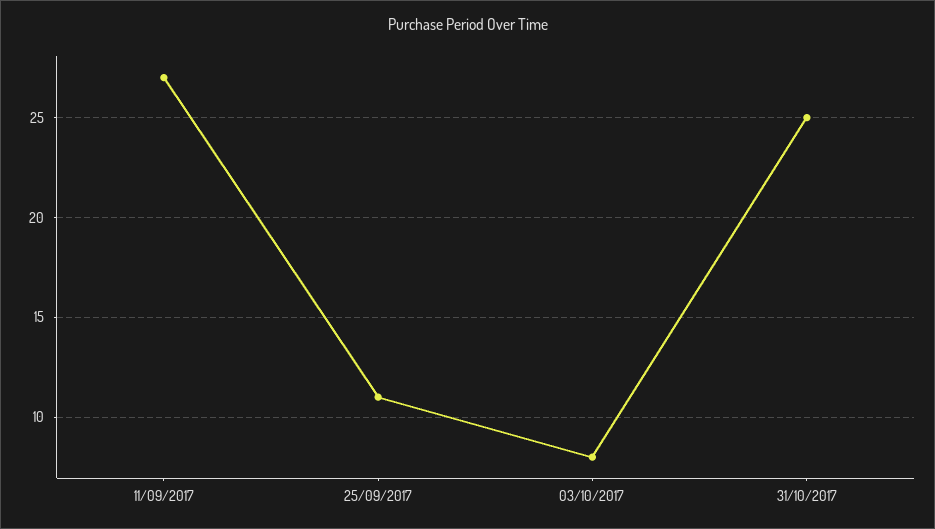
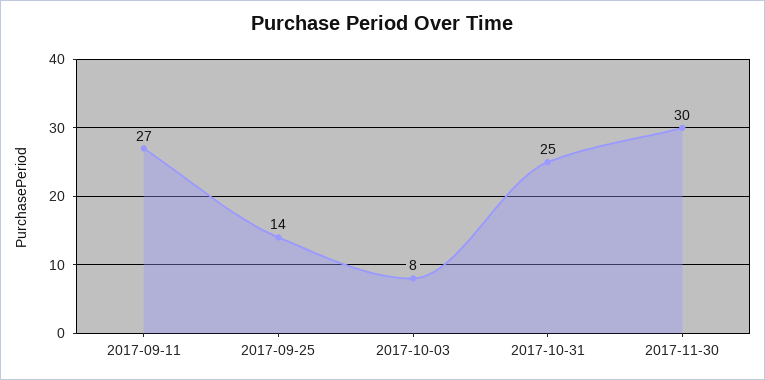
25/09/2017: 11 -> 14
2017-11-30: none -> 30

